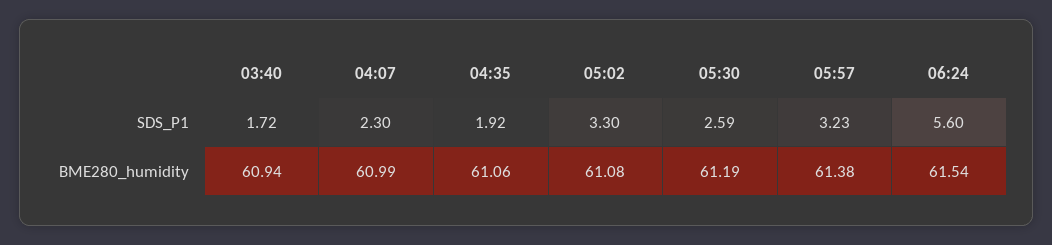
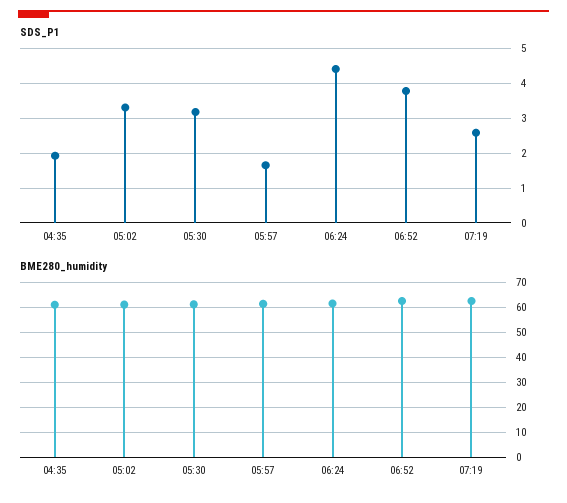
SDS_P1, 03:40: 1.72 -> none
SDS_P1, 04:07: 2.3 -> none
SDS_P1, 05:30: 2.59 -> 3.2
SDS_P1, 05:57: 3.23 -> 1.6
SDS_P1, 06:24: 5.6 -> 4.4
BME280_humidity, 03:40: 60.94 -> none
BME280_humidity, 04:07: 60.99 -> none
SDS_P1, 06:52: none -> 3.8
SDS_P1, 07:19: none -> 2.6
BME280_humidity, 06:52: none -> 62.5
BME280_humidity, 07:19: none -> 62.5

